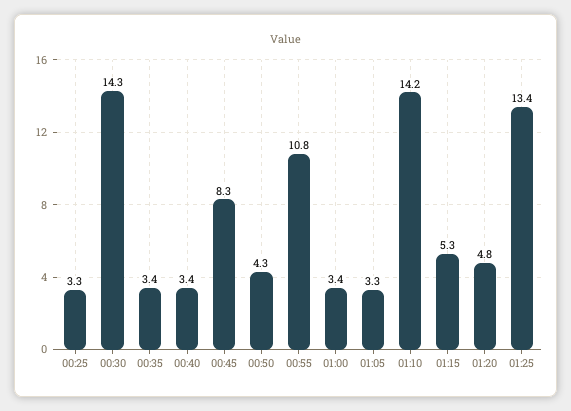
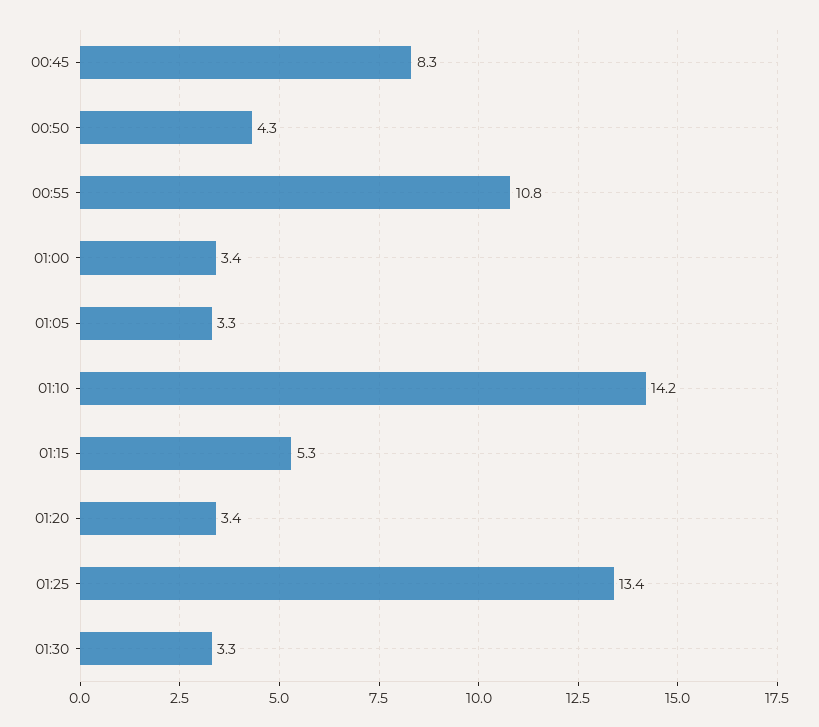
00:25: 3.3 -> none
00:30: 14.3 -> none
00:35: 3.4 -> none
00:40: 3.4 -> none
01:20: 4.8 -> 3.4
01:30: none -> 3.3

